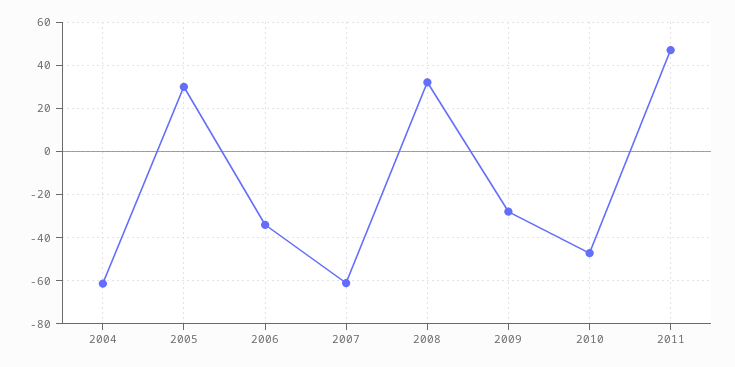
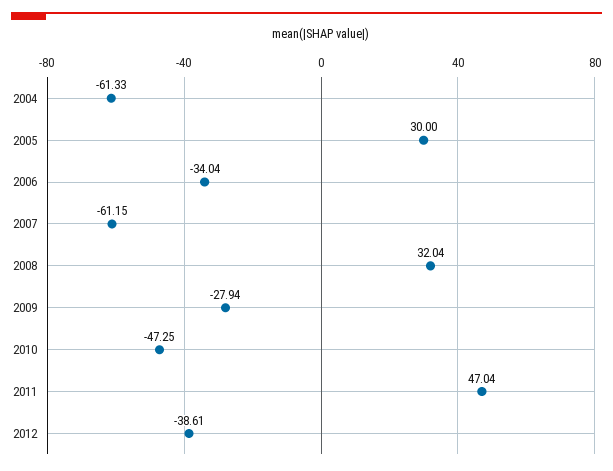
2012: none -> -38.61

